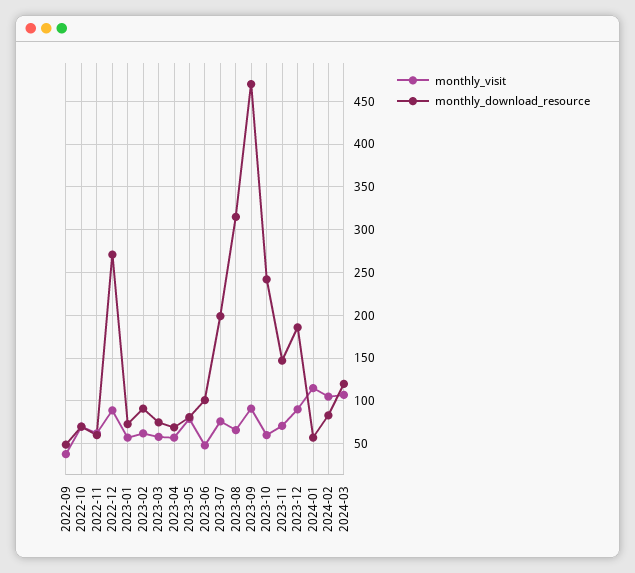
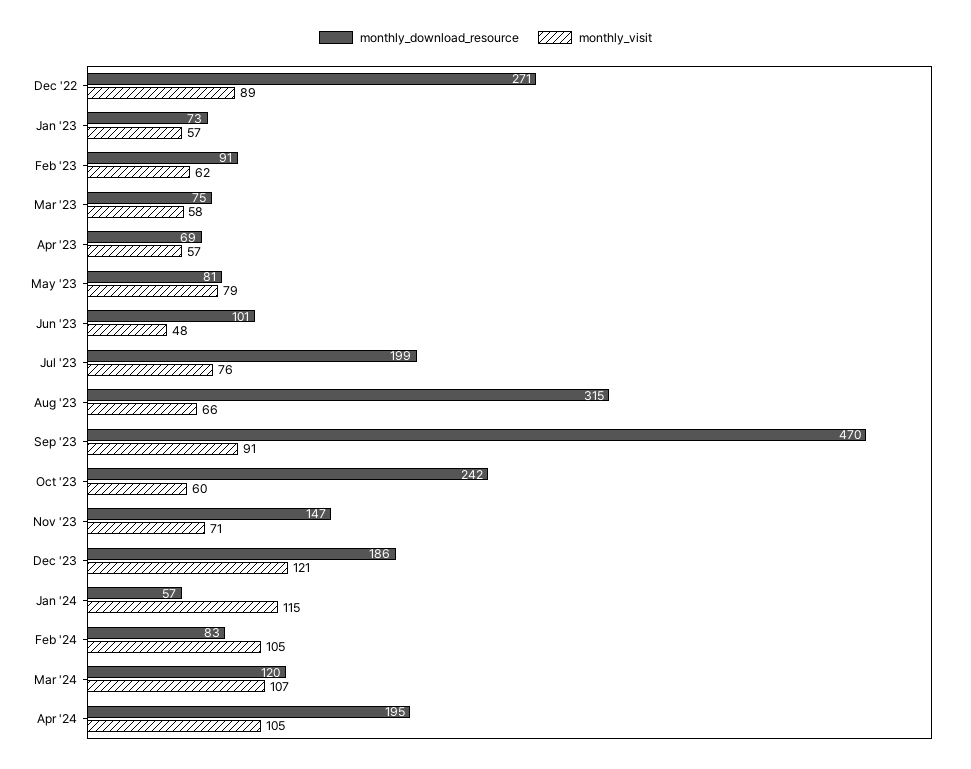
monthly_visit, 2022-09: 40 -> none
monthly_download_resource, 2022-09: 50 -> none
monthly_visit, 2022-10: 70 -> none
monthly_download_resource, 2022-10: 70 -> none
monthly_visit, 2022-11: 60 -> none
monthly_download_resource, 2022-11: 60 -> none
monthly_visit, 2023-12: 90 -> 121
monthly_download_resource, Apr '24: none -> 195
monthly_visit, Apr '24: none -> 105

